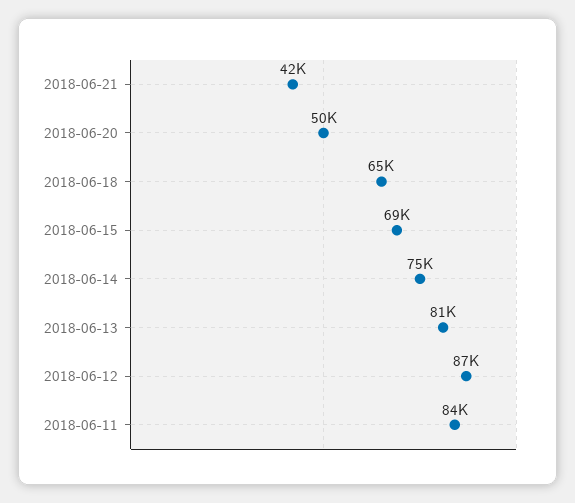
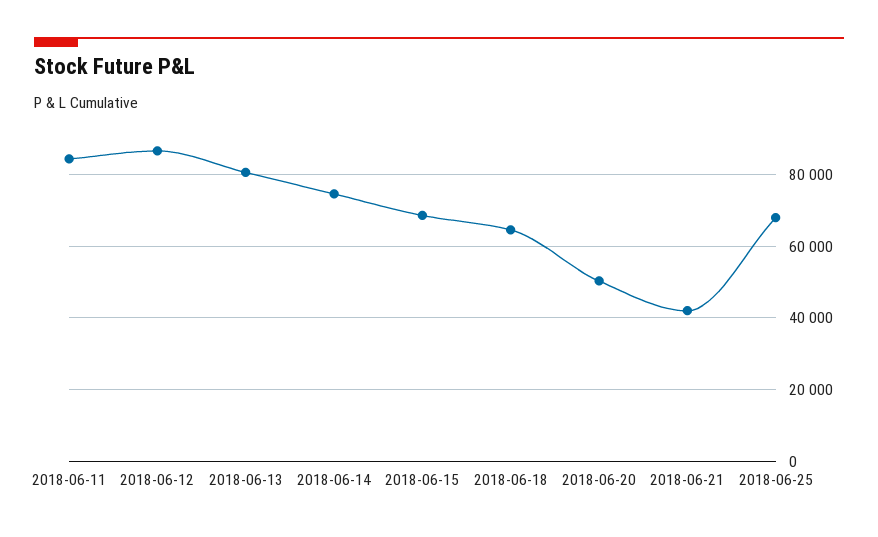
2018-06-25: none -> 68000

